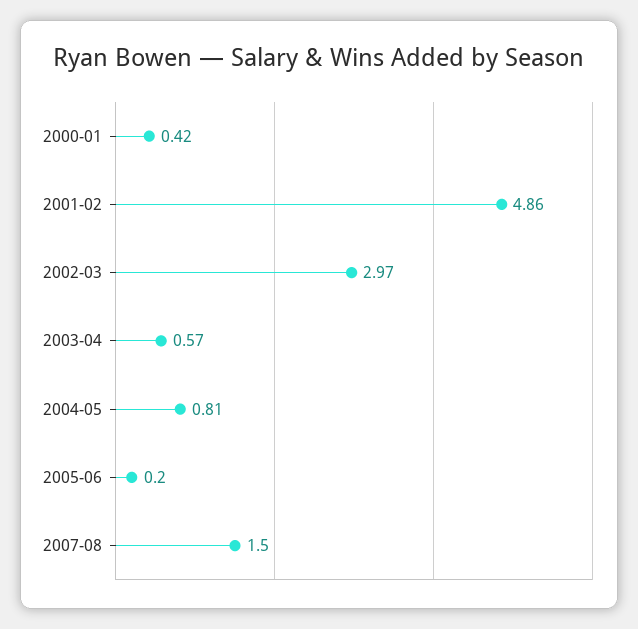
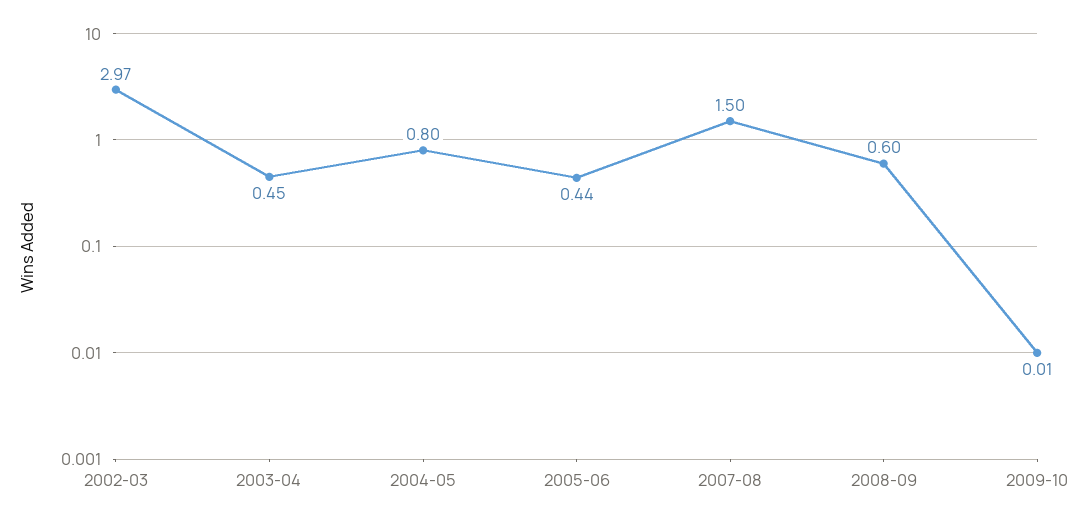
2000-01: 0.42 -> none
2001-02: 4.86 -> none
2003-04: 0.57 -> 0.45
2004-05: 0.81 -> 0.8
2005-06: 0.2 -> 0.44
2008-09: none -> 0.6
2009-10: none -> 0.01

